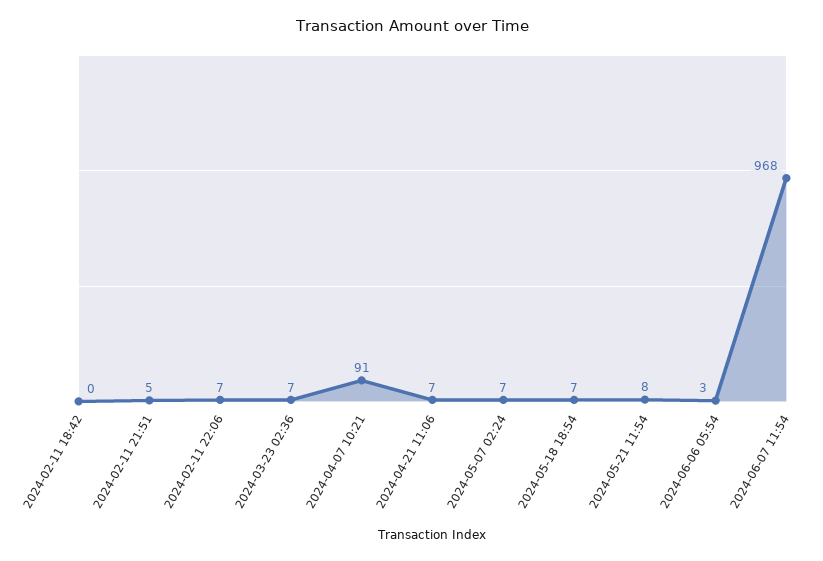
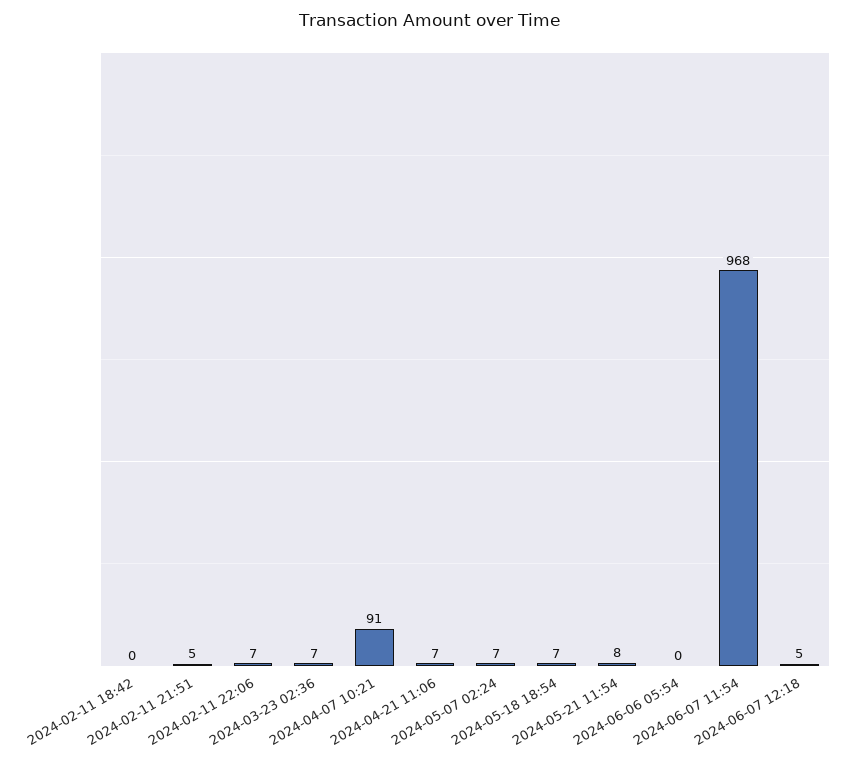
2024-06-06 05:54: 3 -> 0
2024-06-07 12:18: none -> 5

